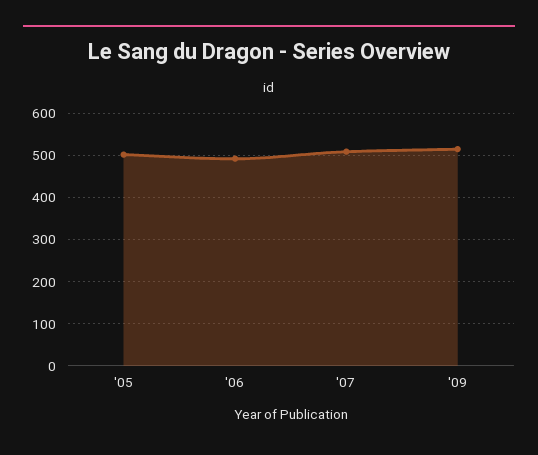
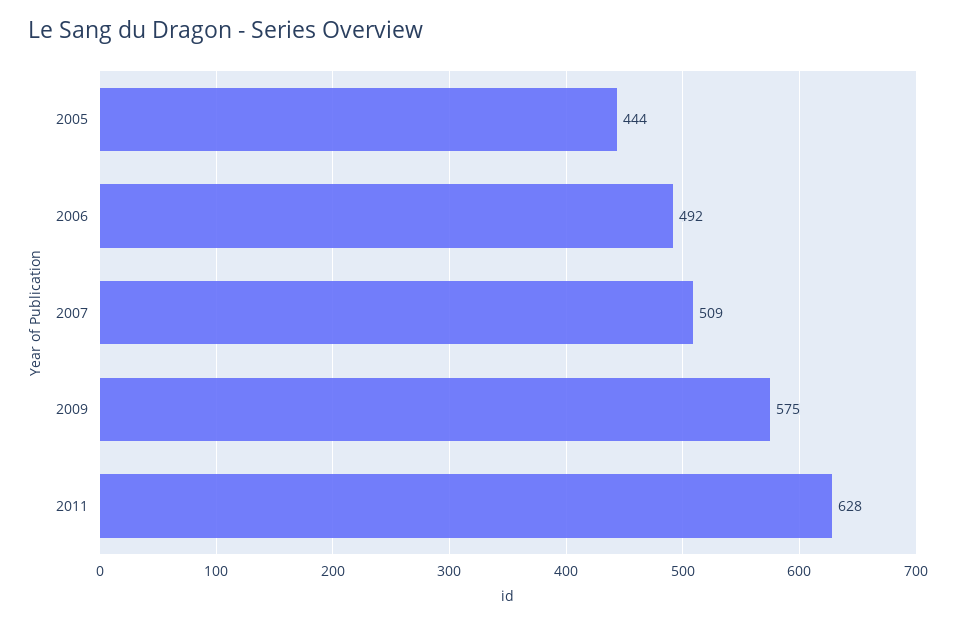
'05: 500 -> 444
'09: 520 -> 575
2011: none -> 628

